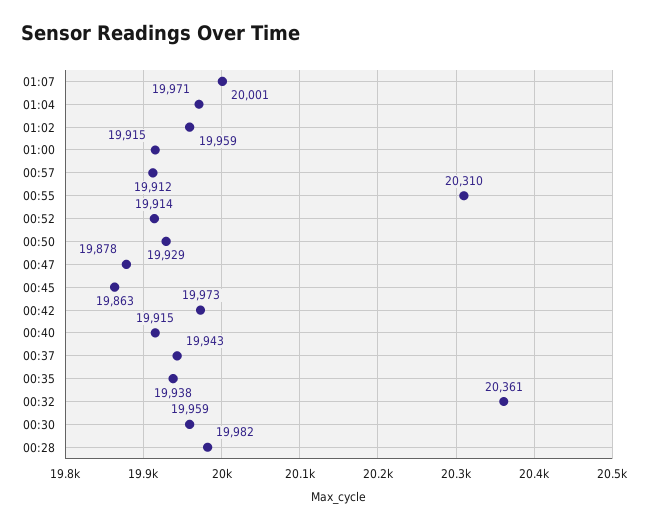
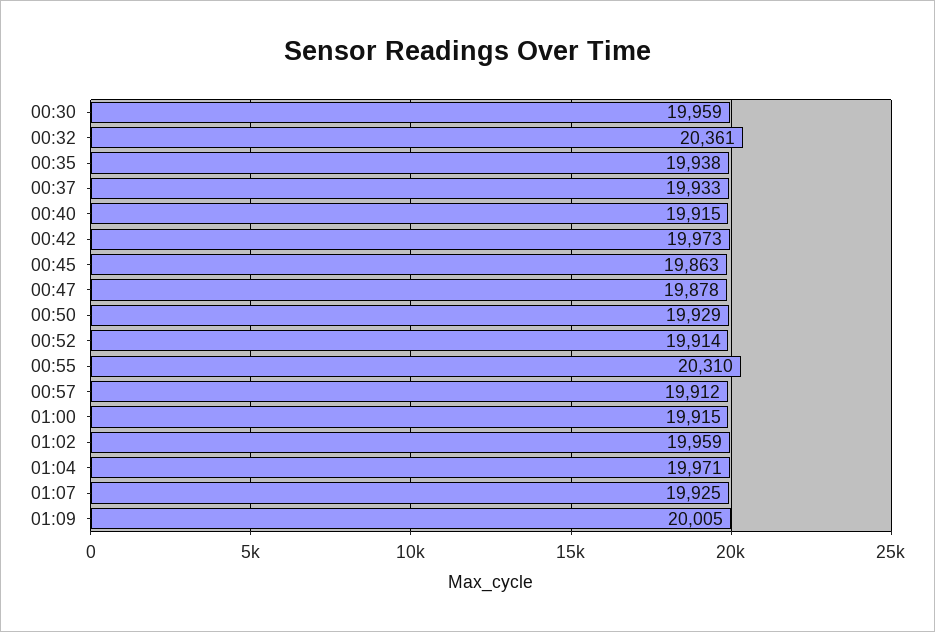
01:07: 20001 -> 19925
00:37: 19943 -> 19933
00:28: 19982 -> none
01:09: none -> 20005

